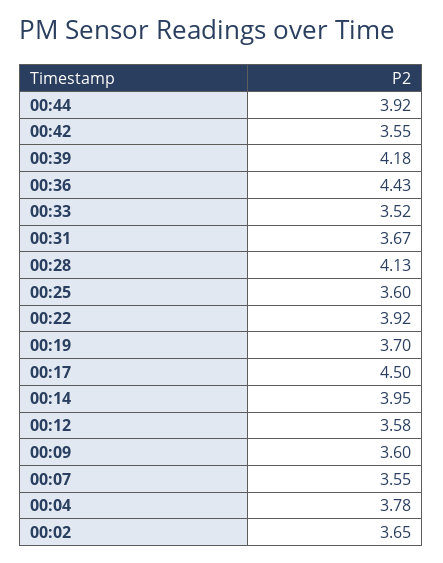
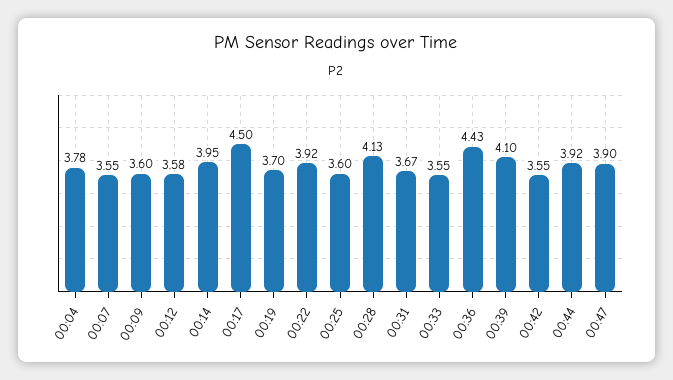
00:39: 4.18 -> 4.1
00:33: 3.52 -> 3.55
00:02: 3.65 -> none
00:47: none -> 3.9

